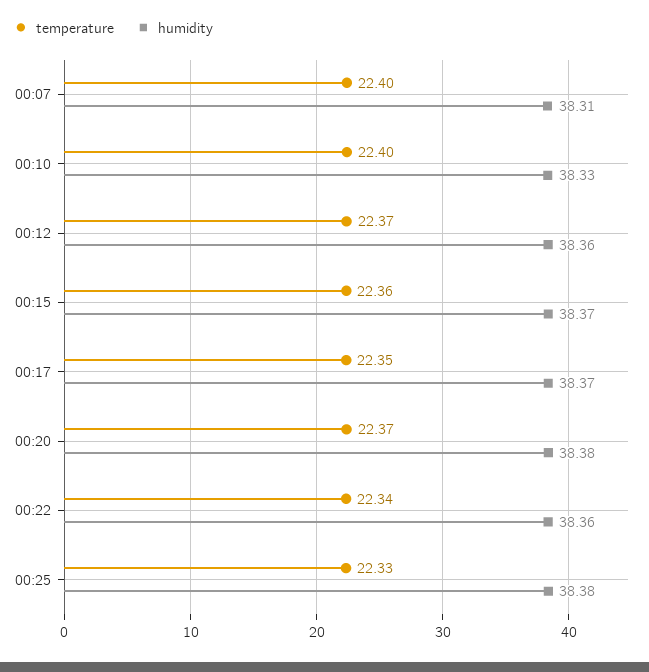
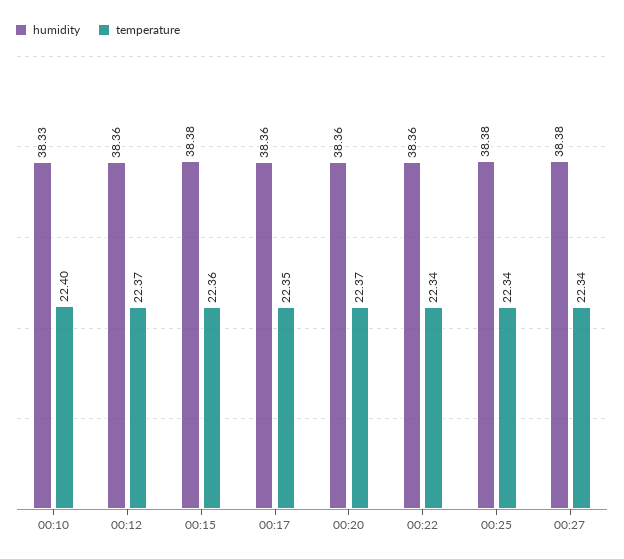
temperature, 00:07: 22.4 -> none
humidity, 00:07: 38.31 -> none
humidity, 00:15: 38.37 -> 38.38
humidity, 00:17: 38.37 -> 38.36
humidity, 00:20: 38.38 -> 38.36
temperature, 00:25: 22.33 -> 22.34
humidity, 00:27: none -> 38.38
temperature, 00:27: none -> 22.34

